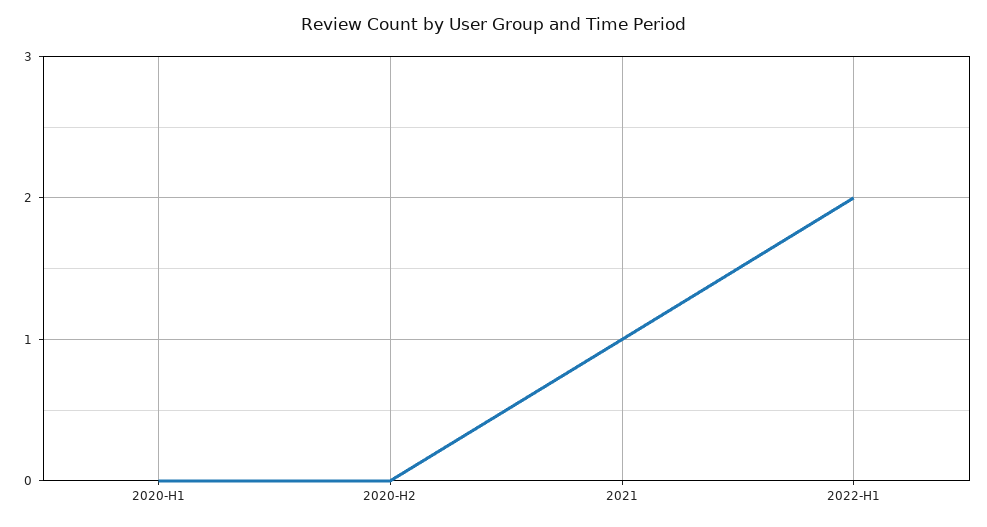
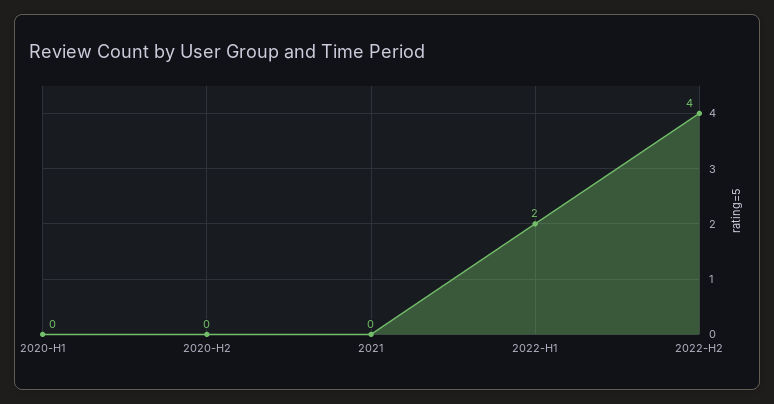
2021: 1 -> 0
2022-H2: none -> 4

